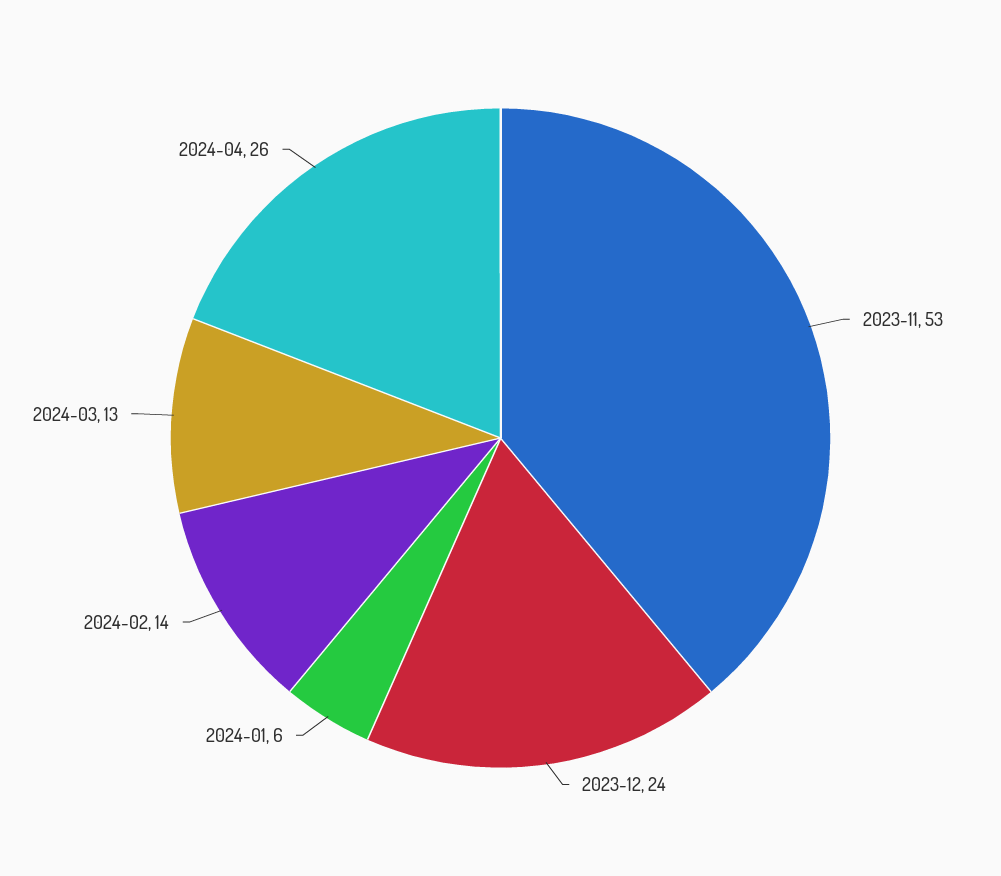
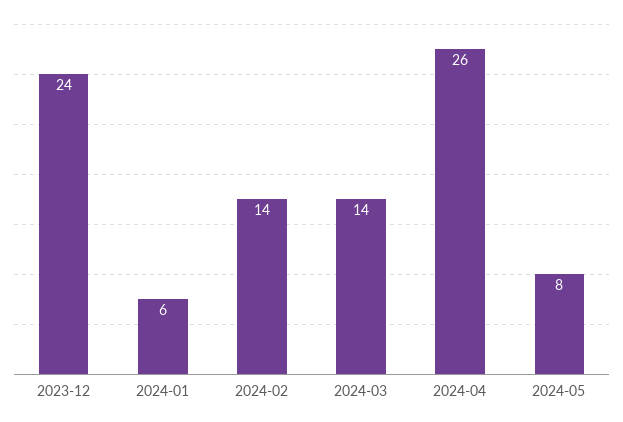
2023-11: 53 -> none
2024-03: 13 -> 14
2024-05: none -> 8

